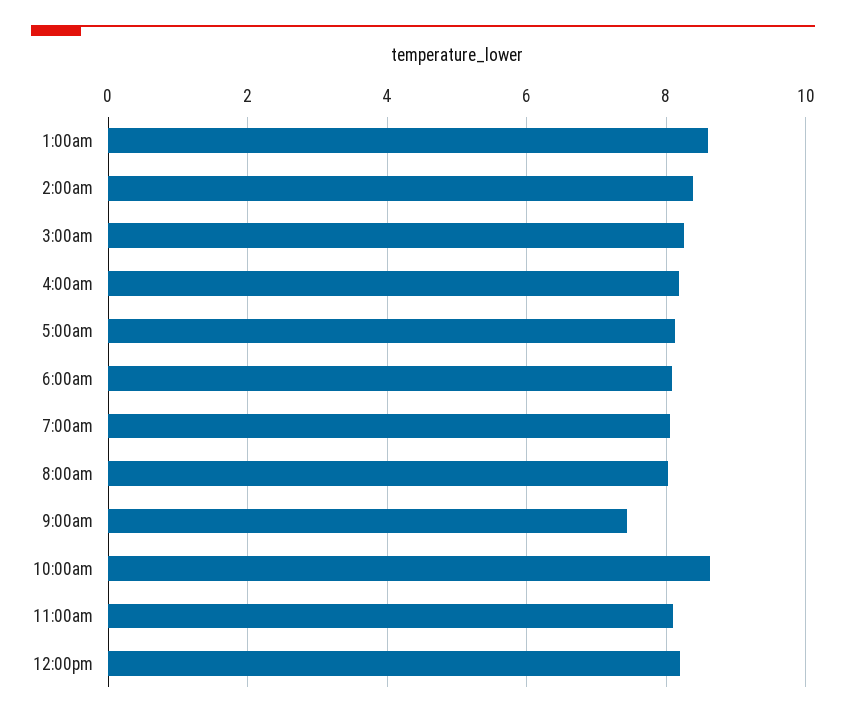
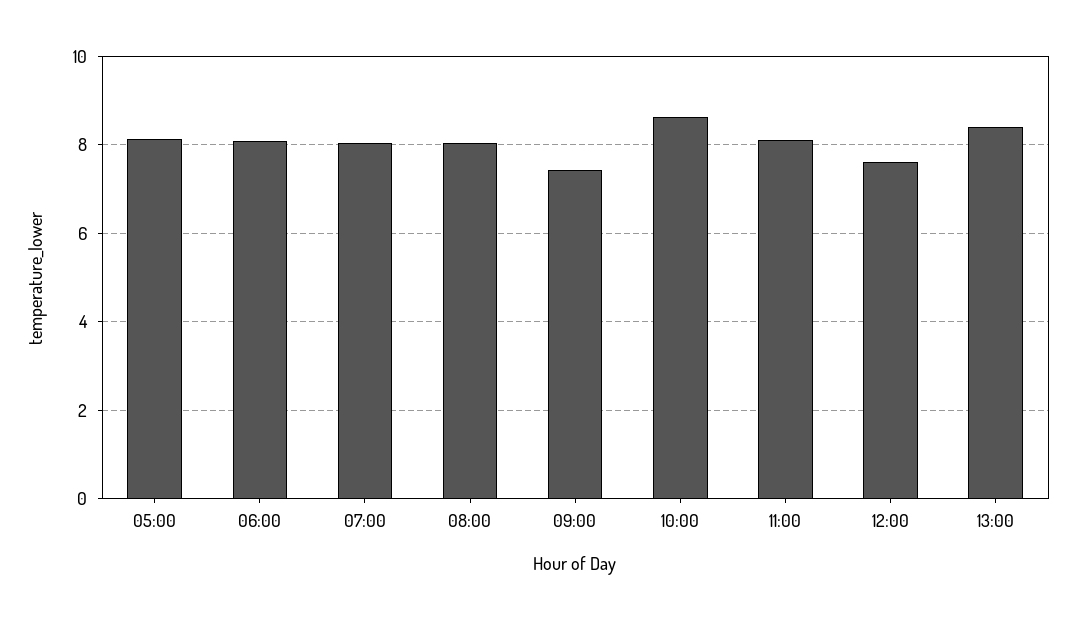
1:00am: 8.6 -> none
2:00am: 8.4 -> none
3:00am: 8.2 -> none
4:00am: 8.2 -> none
12:00pm: 8.2 -> 7.6
13:00: none -> 8.4

